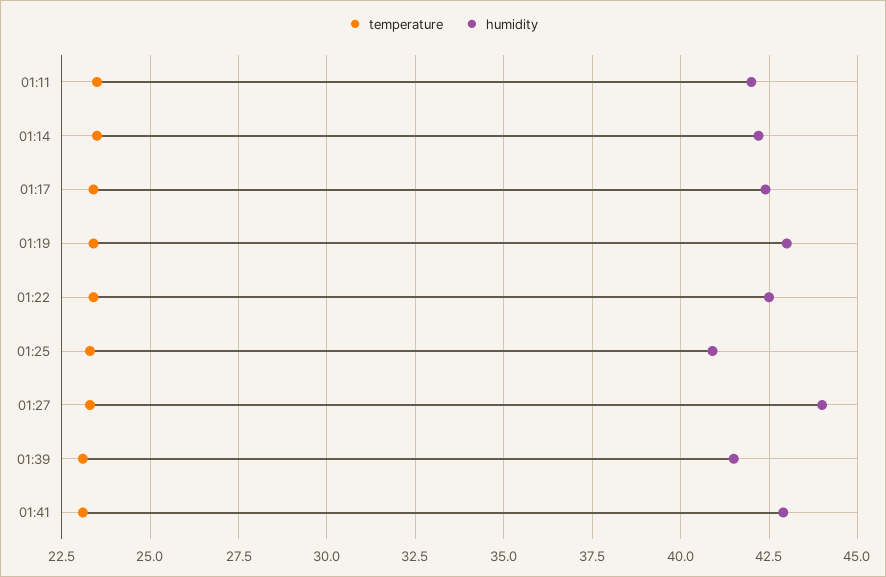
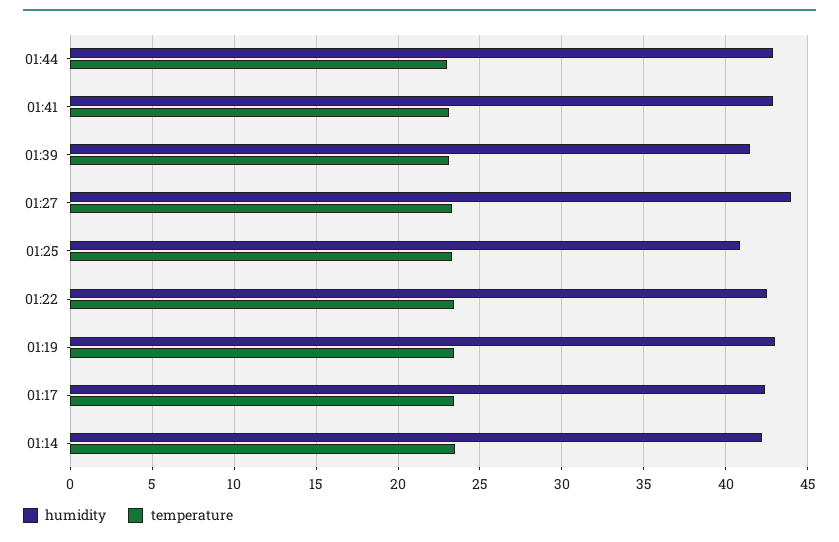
temperature, 01:11: 23.5 -> none
humidity, 01:11: 42 -> none
humidity, 01:44: none -> 43
temperature, 01:44: none -> 23

